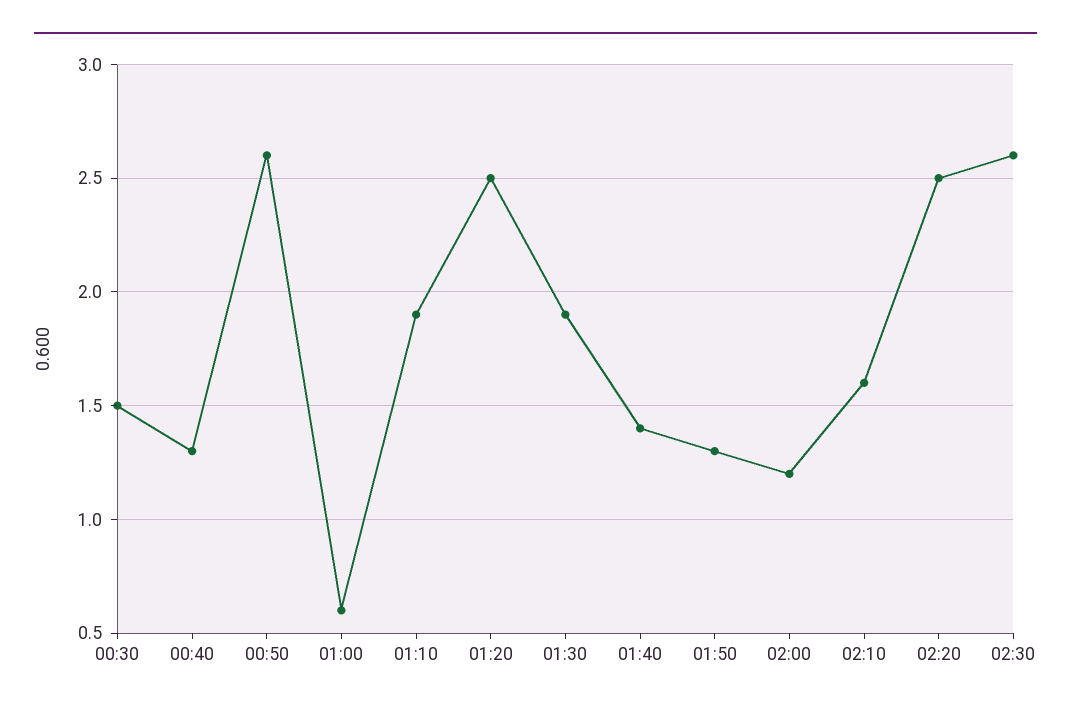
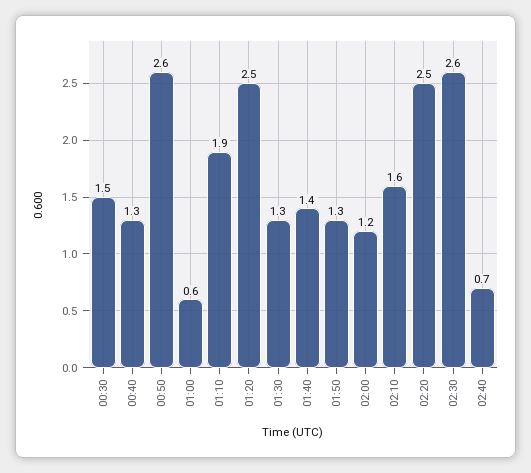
01:30: 1.9 -> 1.3
02:40: none -> 0.7

